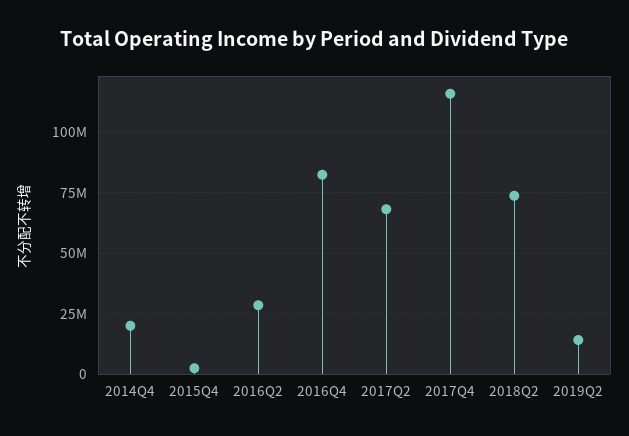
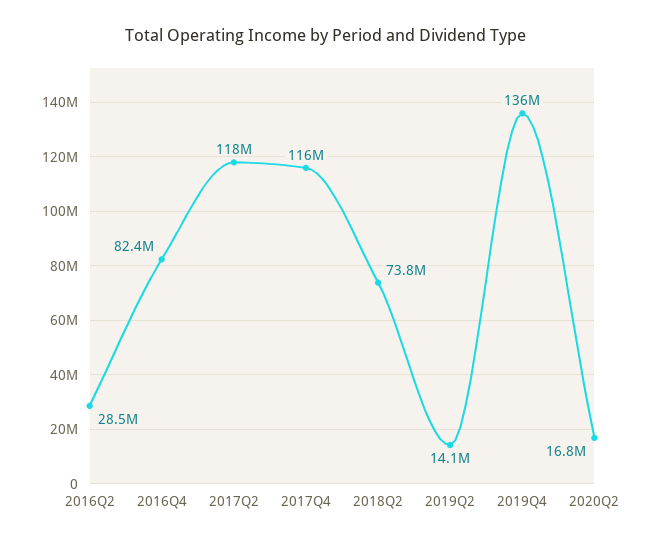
2014Q4: 20000000 -> none
2015Q4: 2500000 -> none
2017Q2: 67500000 -> 118000000
2019Q4: none -> 136000000
2020Q2: none -> 16800000

